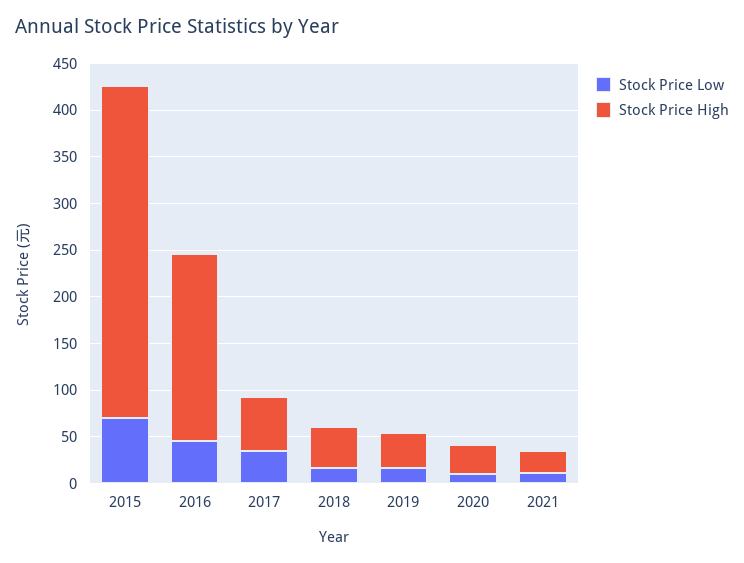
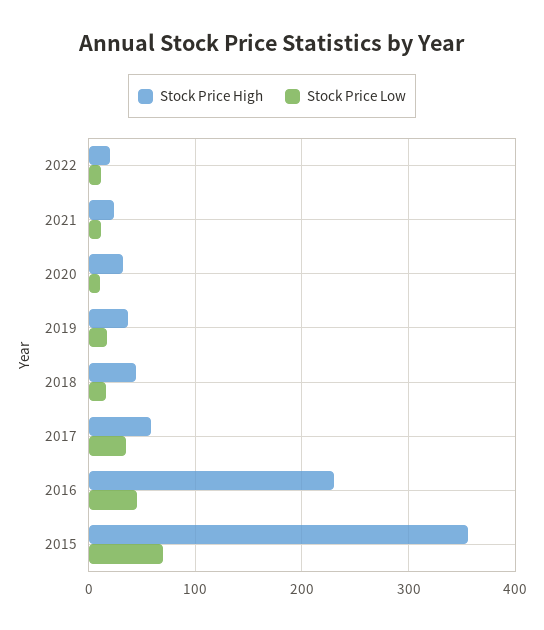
Stock Price High, 2016: 200 -> 230
Stock Price High, 2022: none -> 20
Stock Price Low, 2022: none -> 10

